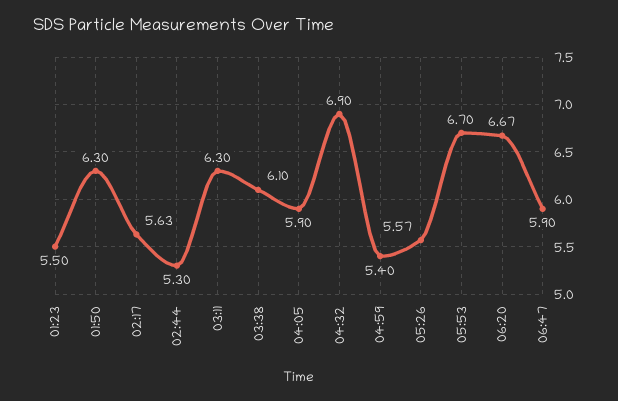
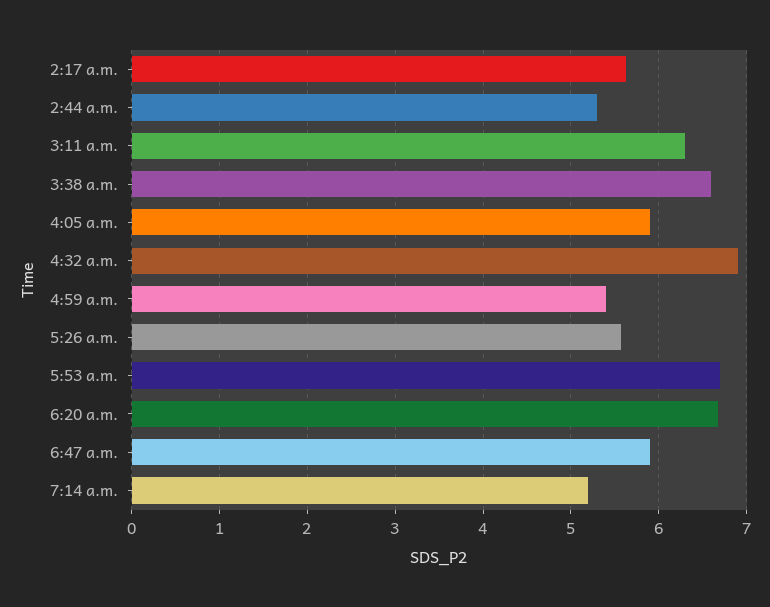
01:23: 5.5 -> none
01:50: 6.3 -> none
03:38: 6.1 -> 6.6
7:14 a.m.: none -> 5.2

